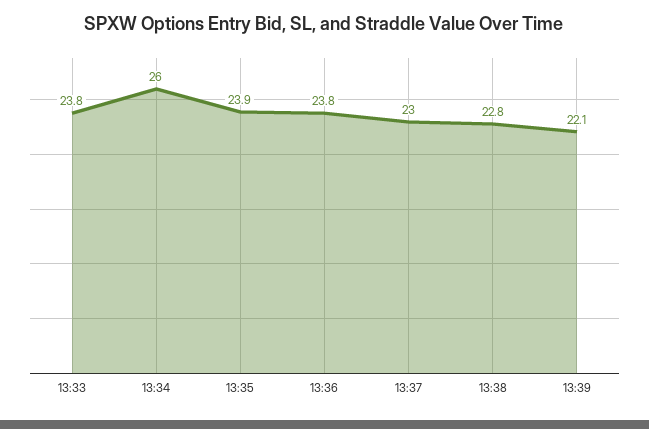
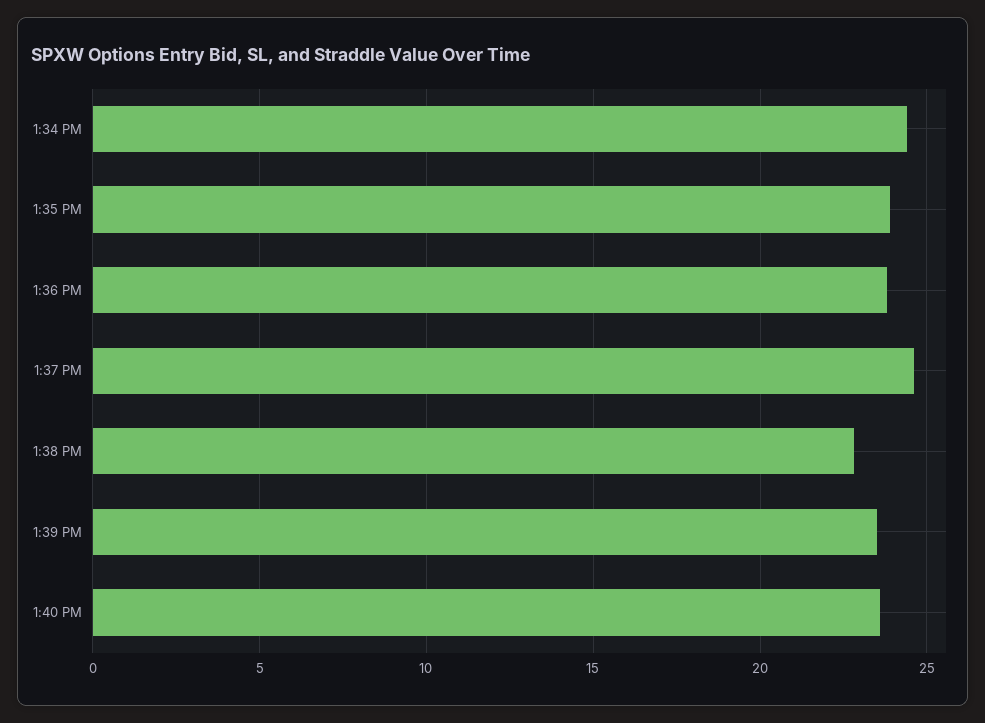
13:33: 23.8 -> none
13:34: 26 -> 24.5
13:37: 23 -> 24.5
13:39: 22.1 -> 23.5
1:40 PM: none -> 23.5

